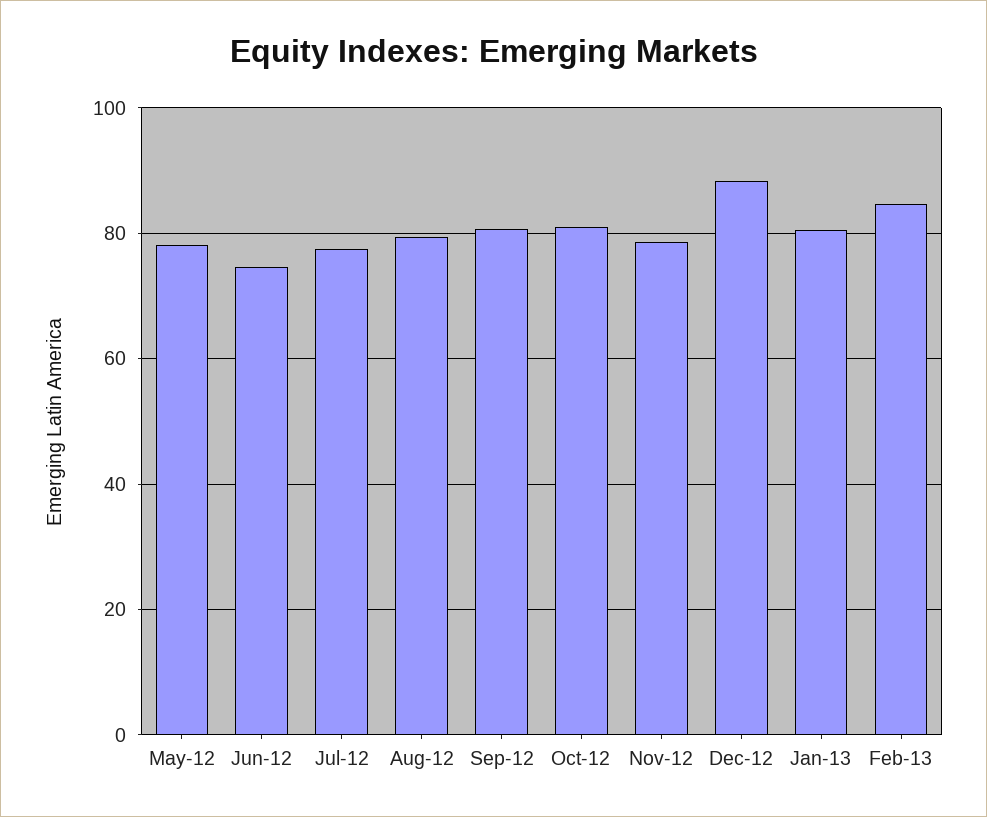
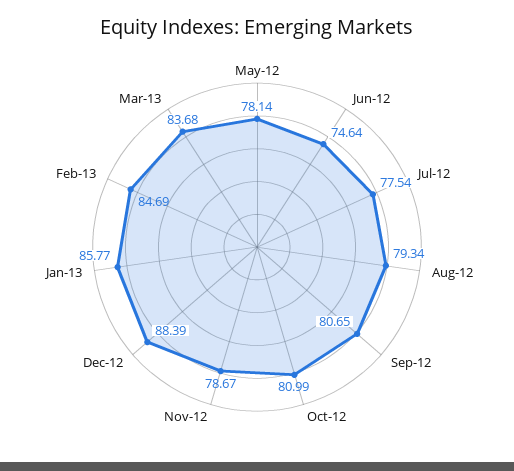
Jan-13: 80 -> 85.77
Mar-13: none -> 83.68

